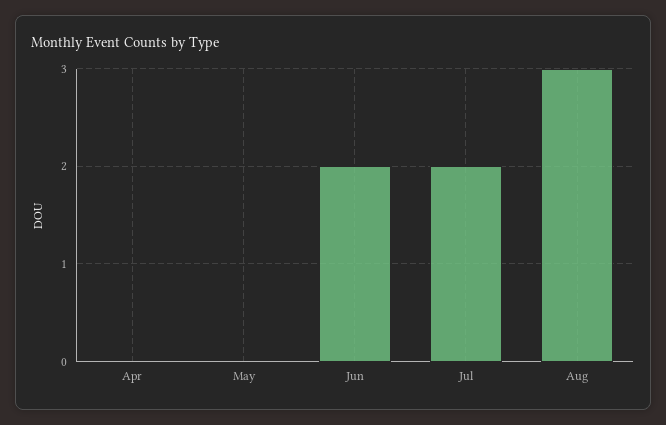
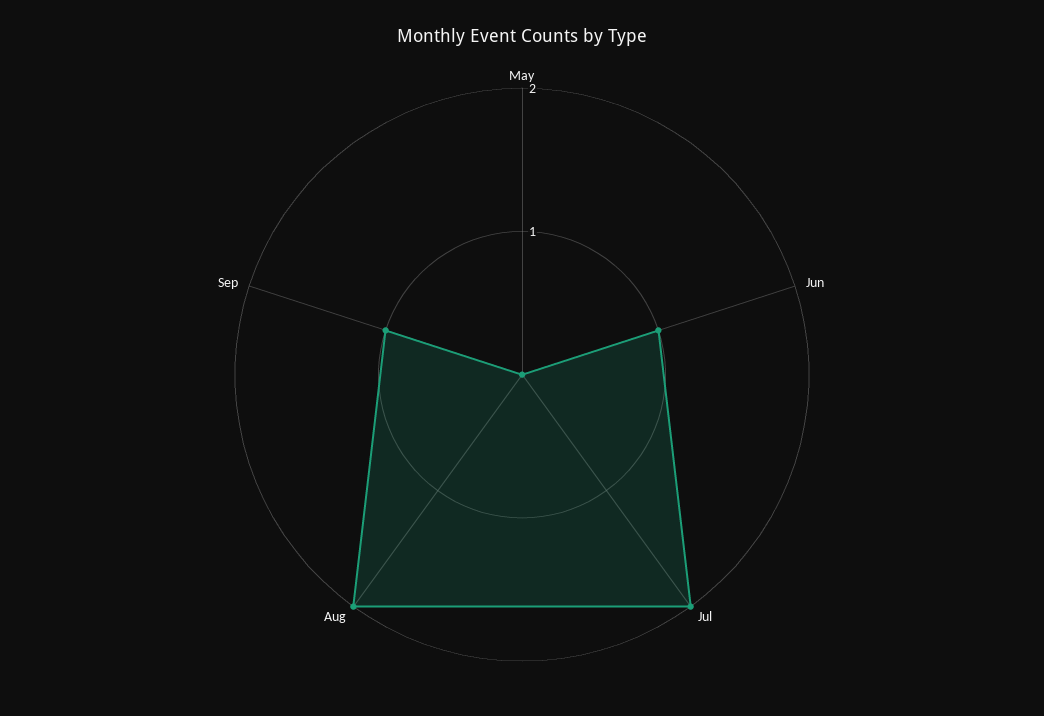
Apr: 0 -> none
Jun: 2 -> 1
Aug: 3 -> 2
Sep: none -> 1

